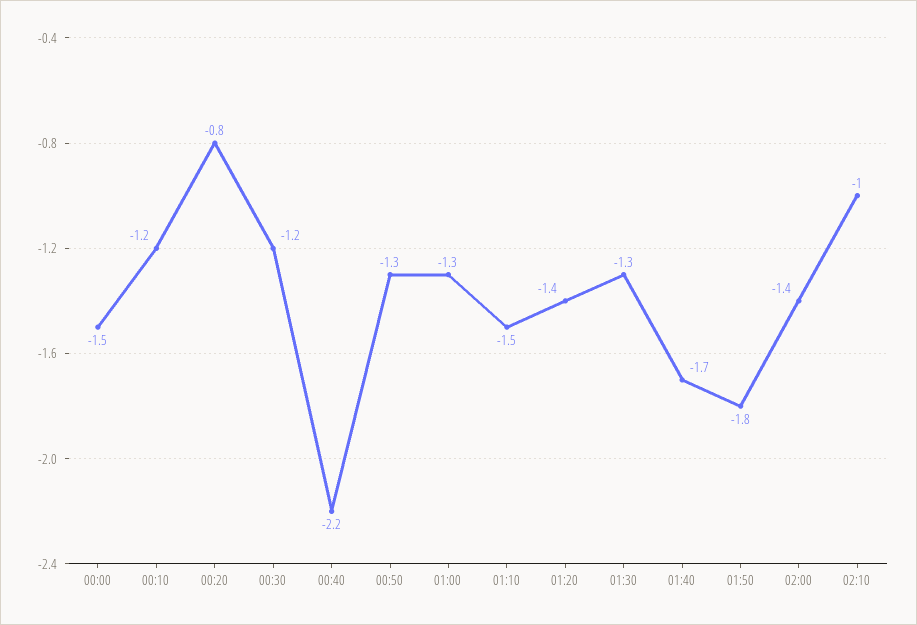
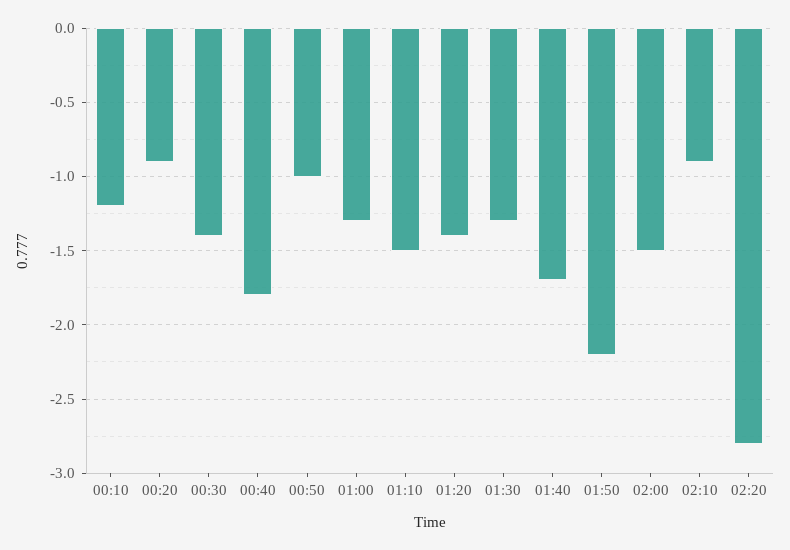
00:00: -1.5 -> none
00:20: -0.8 -> -0.9
00:30: -1.2 -> -1.4
00:40: -2.2 -> -1.8
00:50: -1.3 -> -1
01:50: -1.8 -> -2.2
02:00: -1.4 -> -1.5
02:10: -1 -> -0.9
02:20: none -> -2.8

